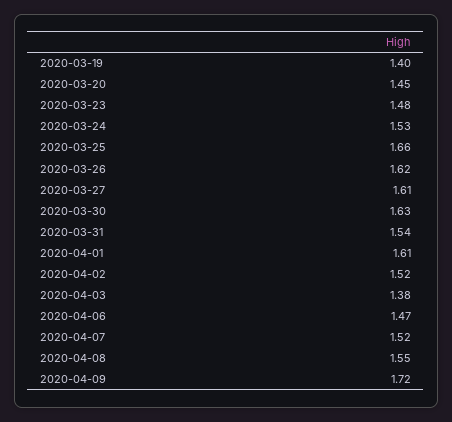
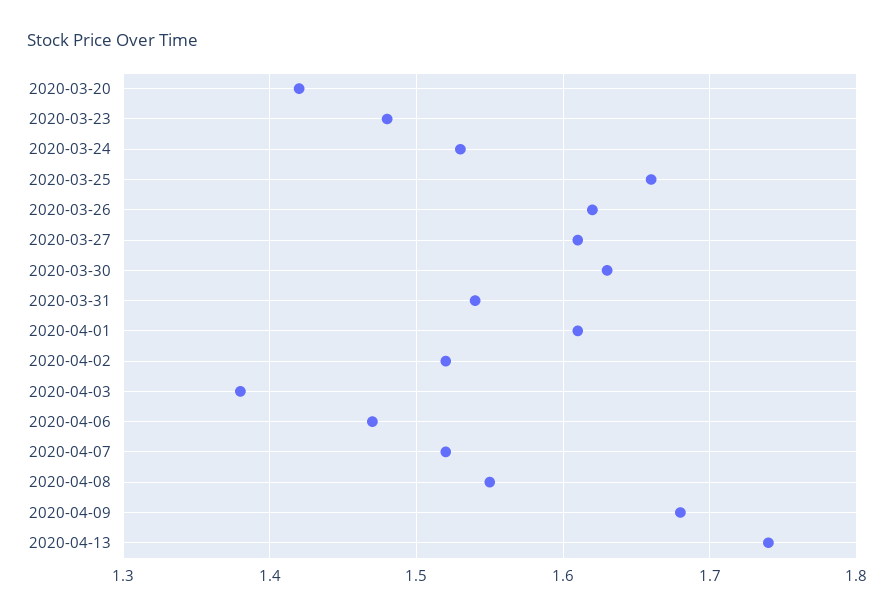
2020-03-19: 1.4 -> none
2020-03-20: 1.45 -> 1.42
2020-04-09: 1.72 -> 1.68
2020-04-13: none -> 1.74

